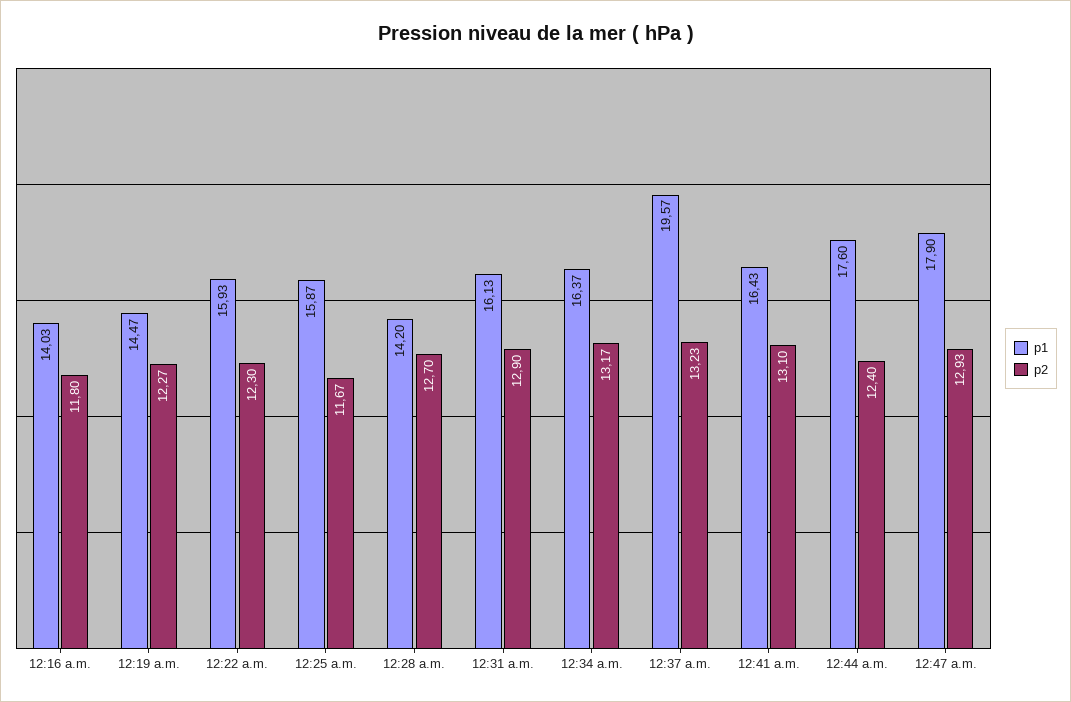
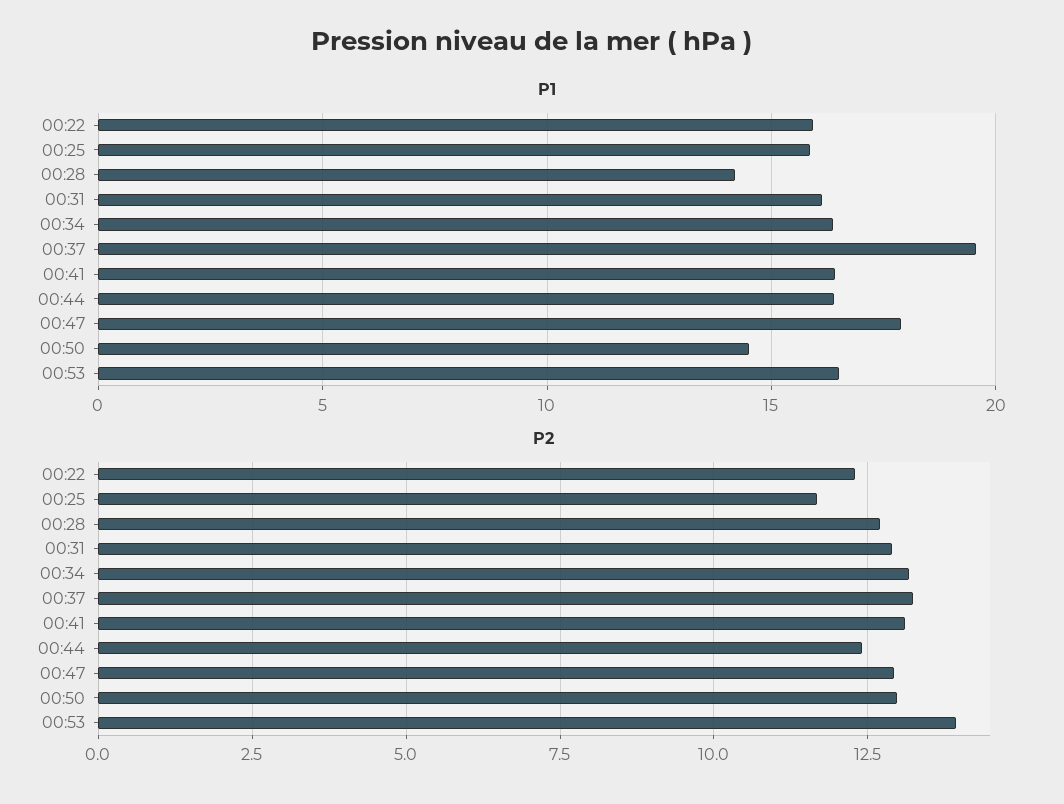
p1, 12:16 a.m.: 14.03 -> none
p2, 12:16 a.m.: 11.8 -> none
p1, 12:19 a.m.: 14.47 -> none
p2, 12:19 a.m.: 12.27 -> none
p1, 12:44 a.m.: 17.6 -> 16.5
p1, 00:50: none -> 14.5
p1, 00:53: none -> 16.5
p2, 00:50: none -> 13
p2, 00:53: none -> 14

